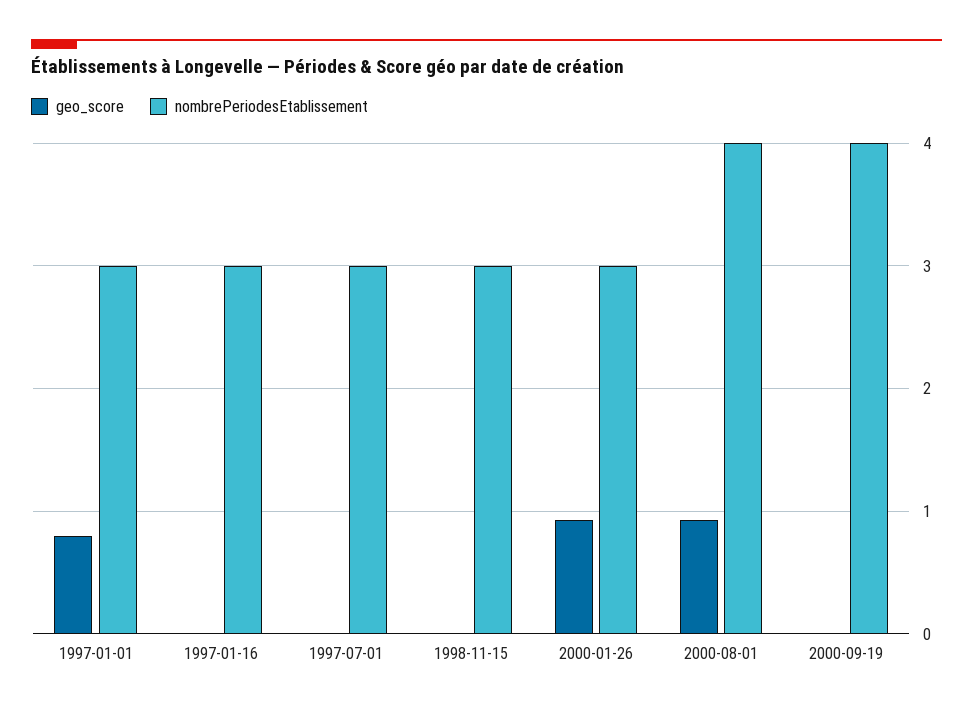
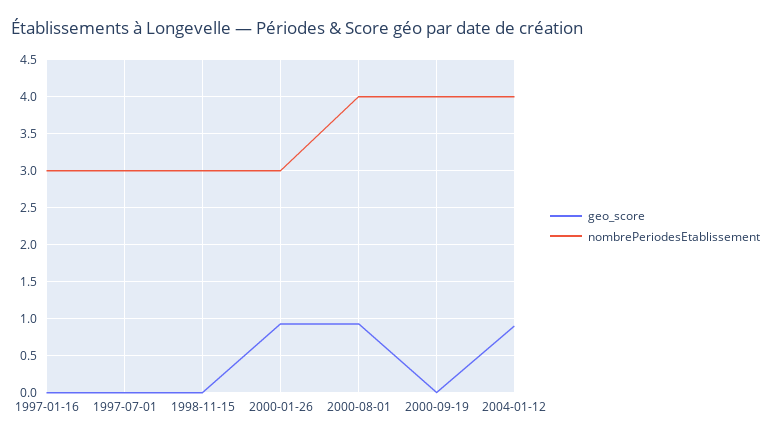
geo_score, 1997-01-01: 0.8 -> none
nombrePeriodesEtablissement, 1997-01-01: 3 -> none
geo_score, 2004-01-12: none -> 0.9
nombrePeriodesEtablissement, 2004-01-12: none -> 4

